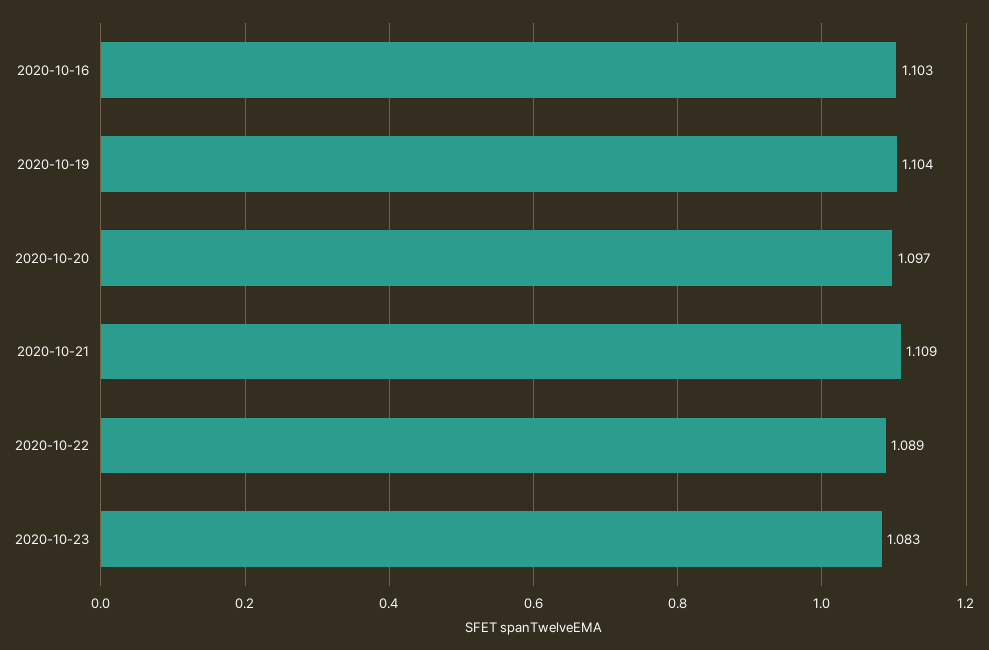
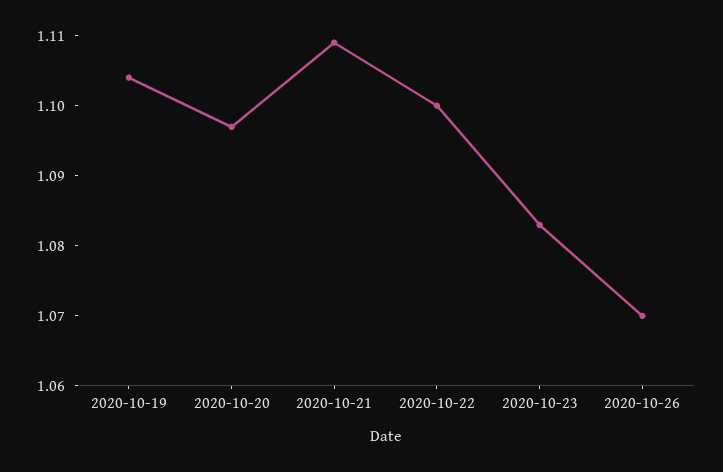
2020-10-16: 1.103 -> none
2020-10-22: 1.089 -> 1.1
2020-10-26: none -> 1.07

